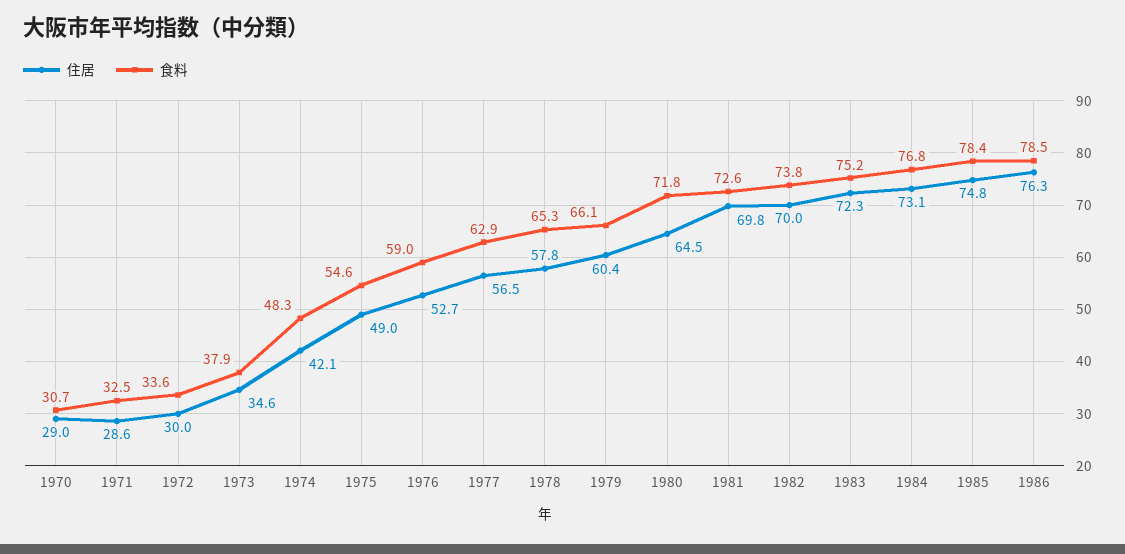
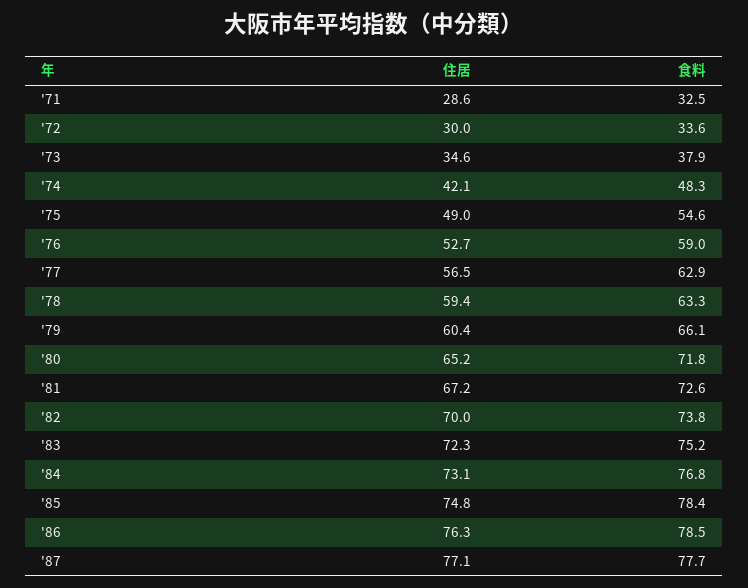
住居, 1970: 29 -> none
食料, 1970: 30.7 -> none
住居, 1978: 57.8 -> 59.4
食料, 1978: 65.3 -> 63.3
住居, 1980: 64.5 -> 65.2
住居, 1981: 69.8 -> 67.2
住居, '87: none -> 77.1
食料, '87: none -> 77.7

